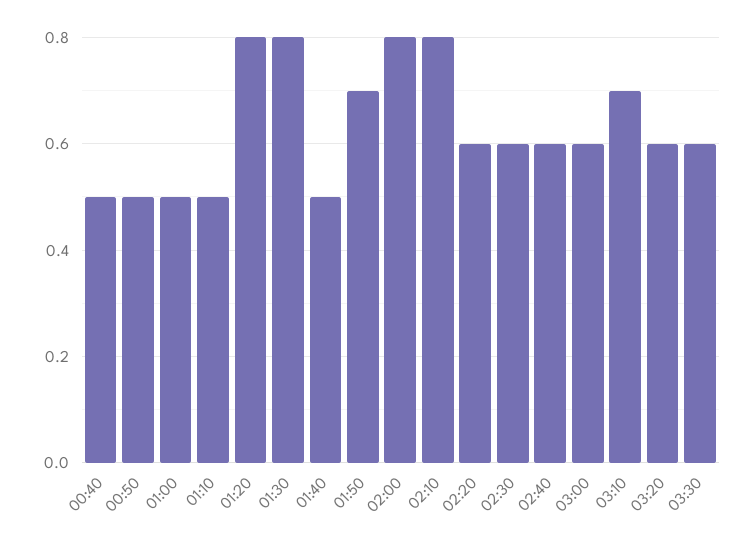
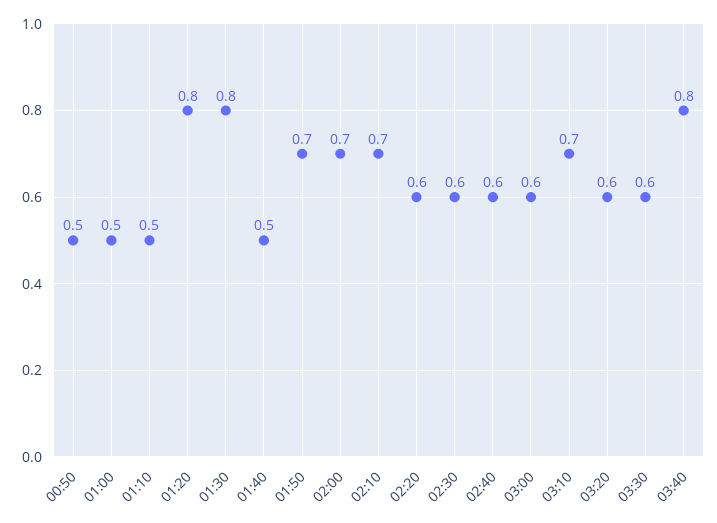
00:40: 0.5 -> none
02:00: 0.8 -> 0.7
02:10: 0.8 -> 0.7
03:40: none -> 0.8

